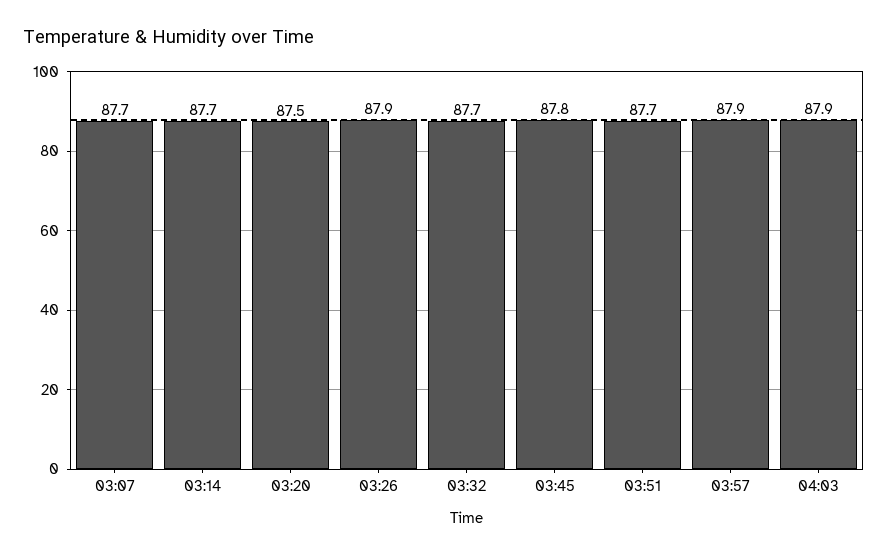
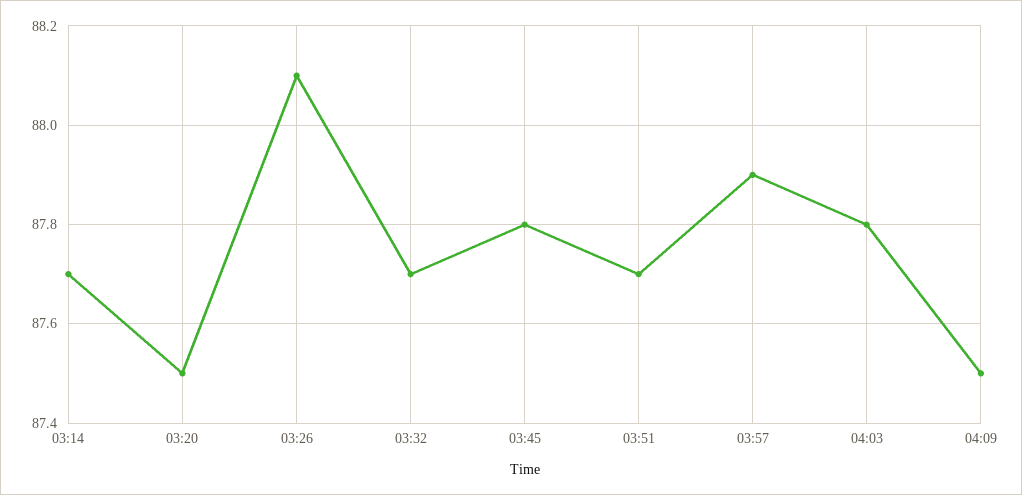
03:07: 87.7 -> none
03:26: 87.9 -> 88.1
04:03: 87.9 -> 87.8
04:09: none -> 87.5

